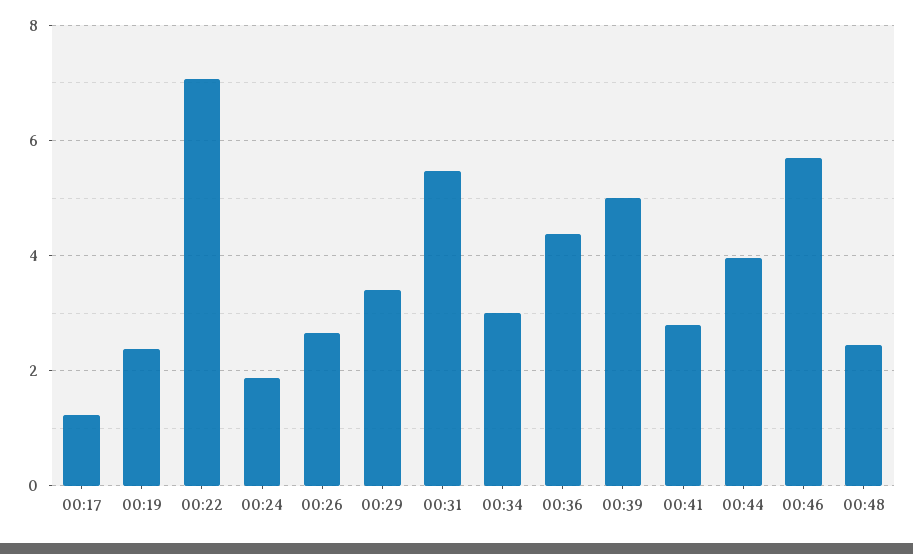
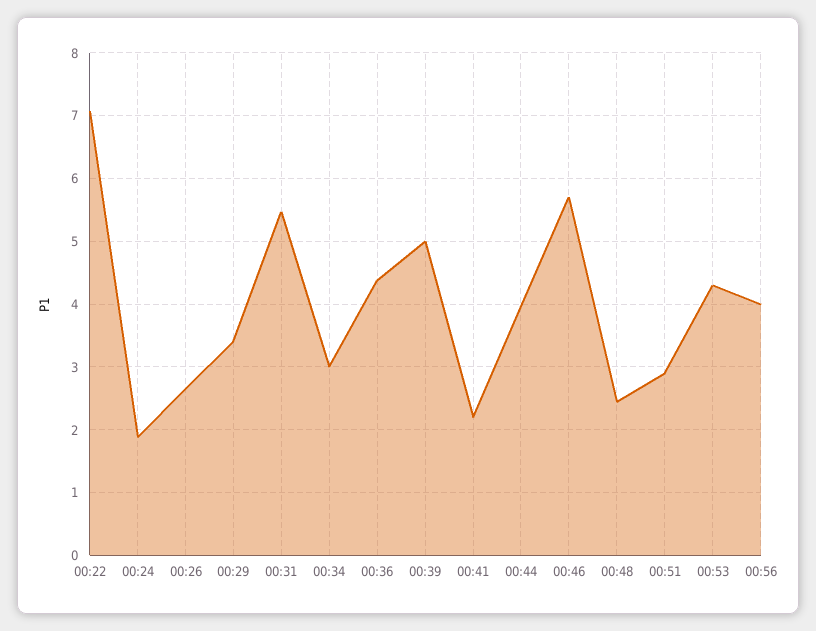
00:17: 1.2 -> none
00:19: 2.4 -> none
00:41: 2.8 -> 2.2
00:51: none -> 2.9
00:53: none -> 4.3
00:56: none -> 4

